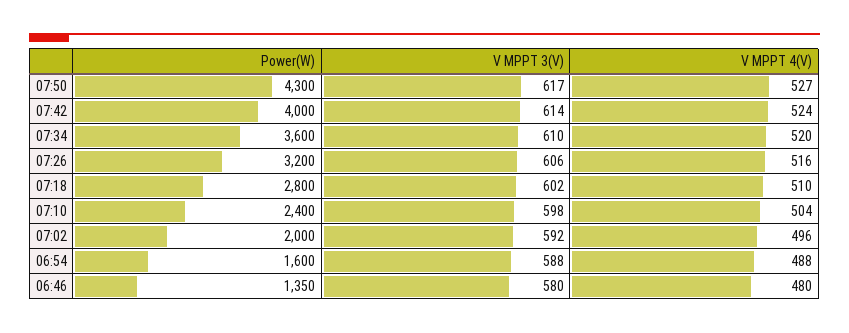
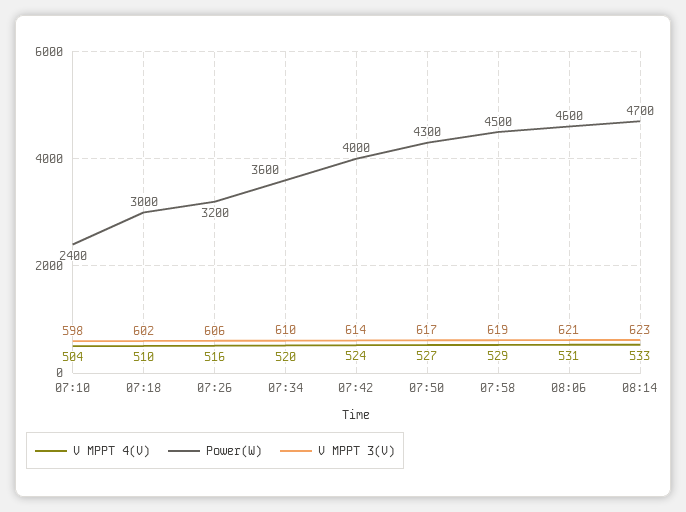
Power(W), 07:18: 2800 -> 3000
Power(W), 07:02: 2000 -> none
V MPPT 3(V), 07:02: 592 -> none
V MPPT 4(V), 07:02: 496 -> none
Power(W), 06:54: 1600 -> none
V MPPT 3(V), 06:54: 588 -> none
V MPPT 4(V), 06:54: 488 -> none
Power(W), 06:46: 1350 -> none
V MPPT 3(V), 06:46: 580 -> none
V MPPT 4(V), 06:46: 480 -> none
V MPPT 4(V), 07:58: none -> 529
Power(W), 07:58: none -> 4500
V MPPT 3(V), 07:58: none -> 619
V MPPT 4(V), 08:06: none -> 531
Power(W), 08:06: none -> 4600
V MPPT 3(V), 08:06: none -> 621
V MPPT 4(V), 08:14: none -> 533
Power(W), 08:14: none -> 4700
V MPPT 3(V), 08:14: none -> 623

